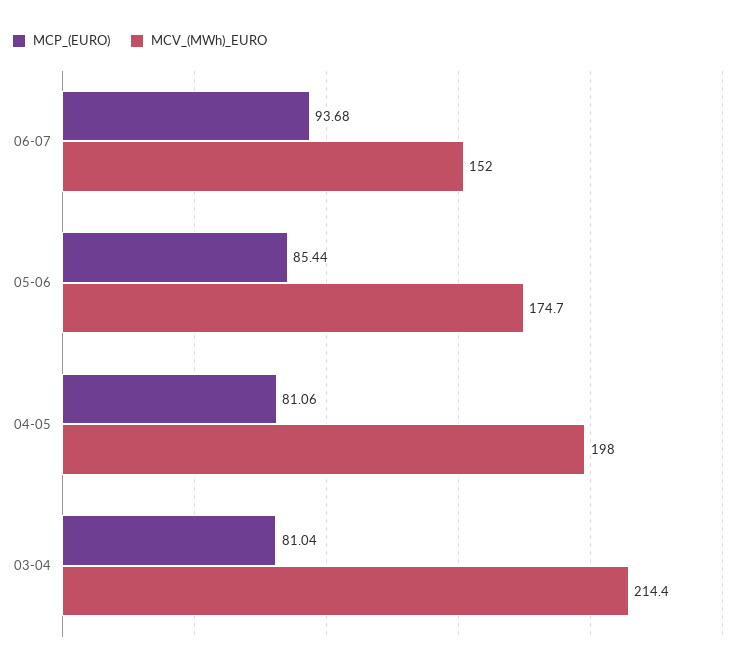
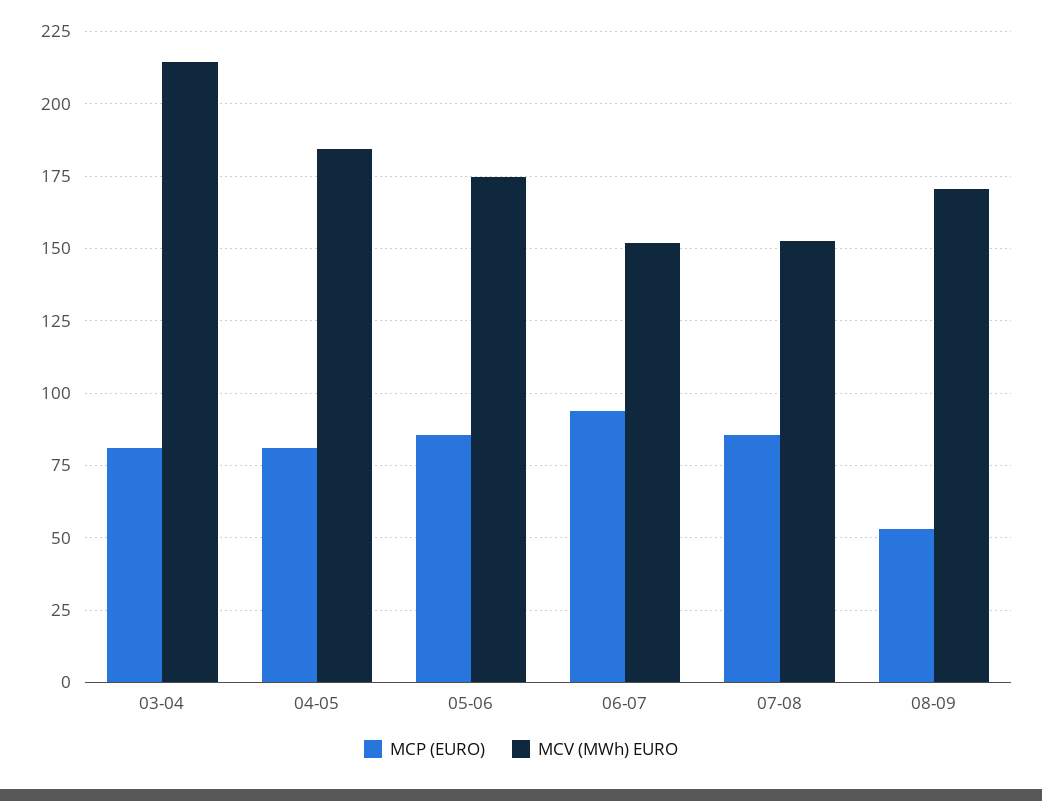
MCV_(MWh)_EURO, 04-05: 198 -> 185
MCP_(EURO), 07-08: none -> 85
MCV_(MWh)_EURO, 07-08: none -> 152.5
MCP_(EURO), 08-09: none -> 52.5
MCV_(MWh)_EURO, 08-09: none -> 170

